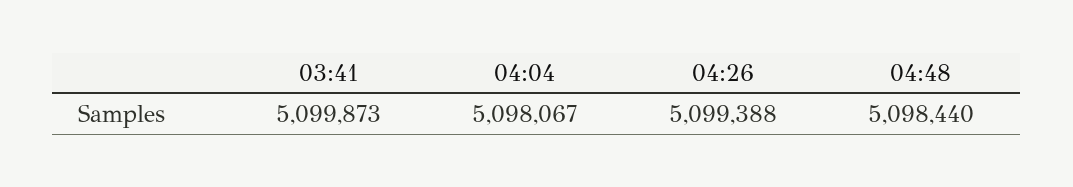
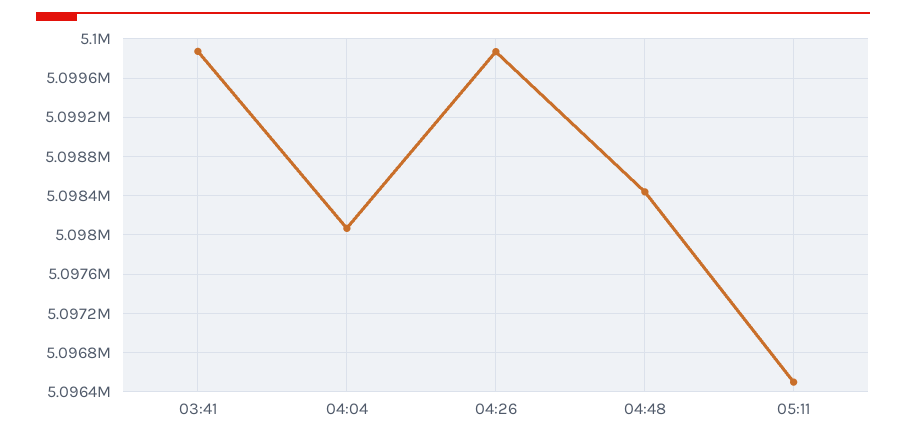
04:26: 5099388 -> 5099900
05:11: none -> 5096500

